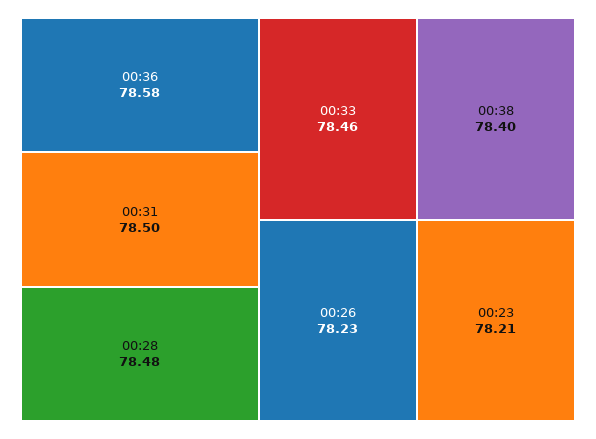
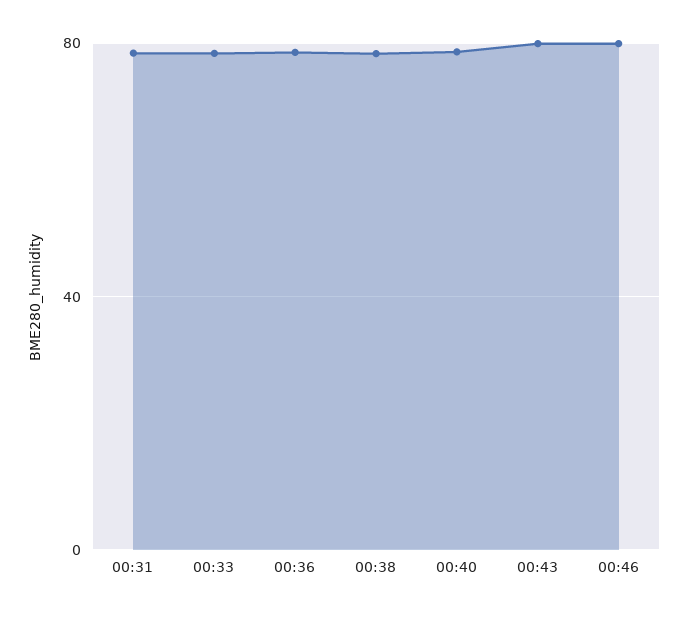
00:28: 78.48 -> none
00:26: 78.23 -> none
00:23: 78.21 -> none
00:40: none -> 80
00:43: none -> 80
00:46: none -> 80

